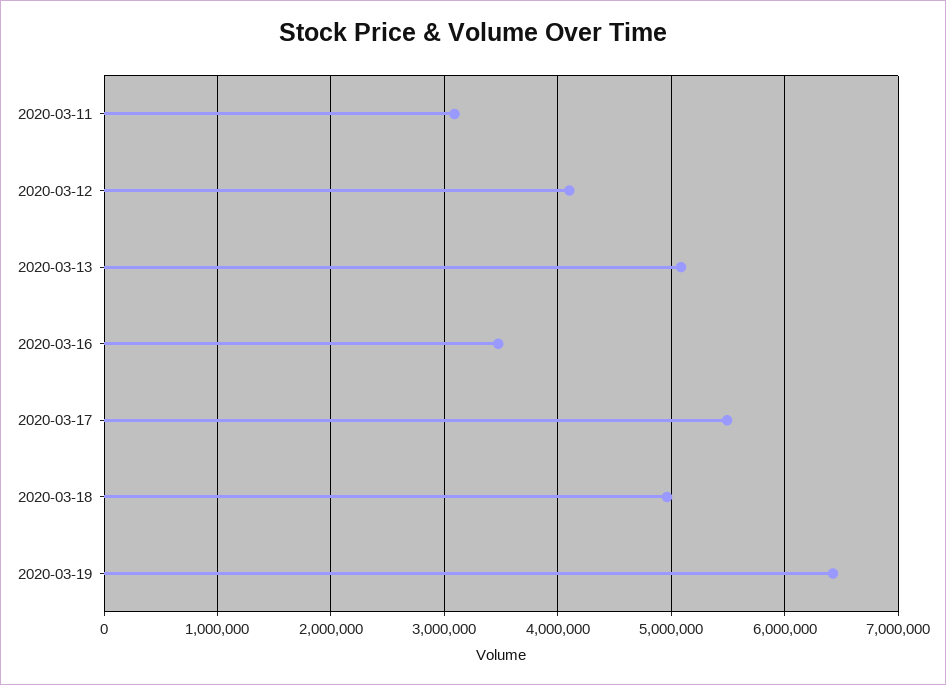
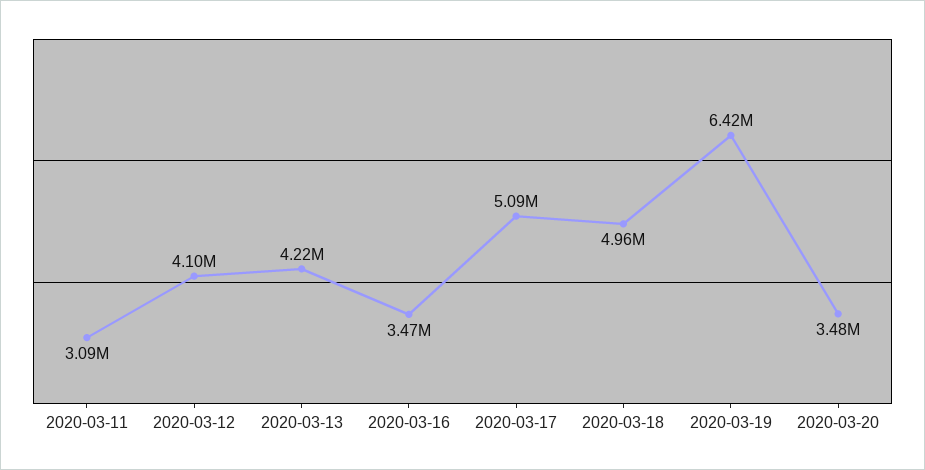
2020-03-13: 5100000 -> 4220000
2020-03-17: 5500000 -> 5090000
2020-03-20: none -> 3480000

